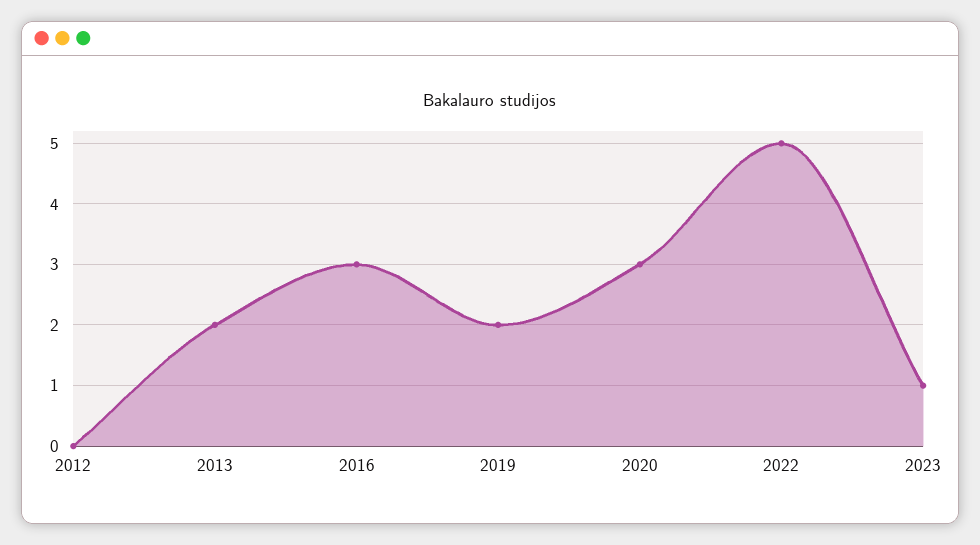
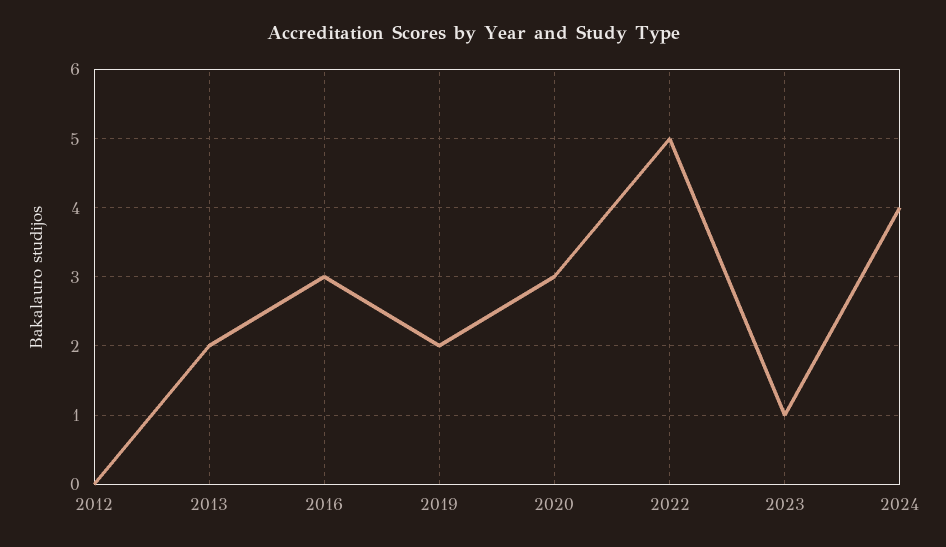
2024: none -> 4

